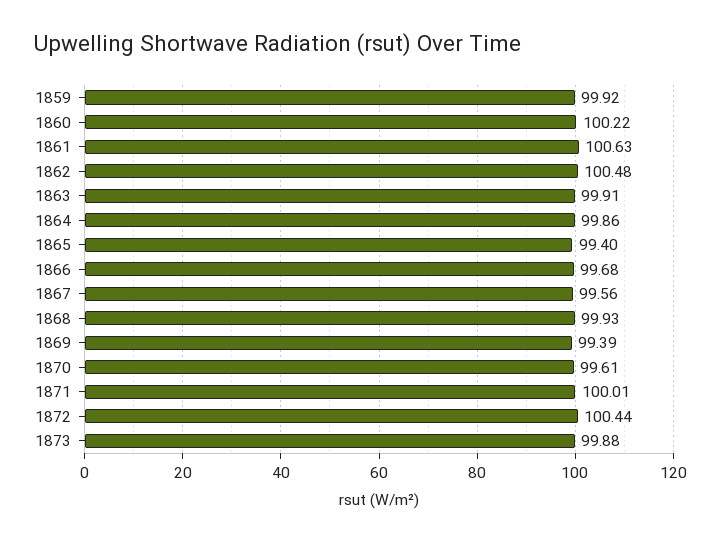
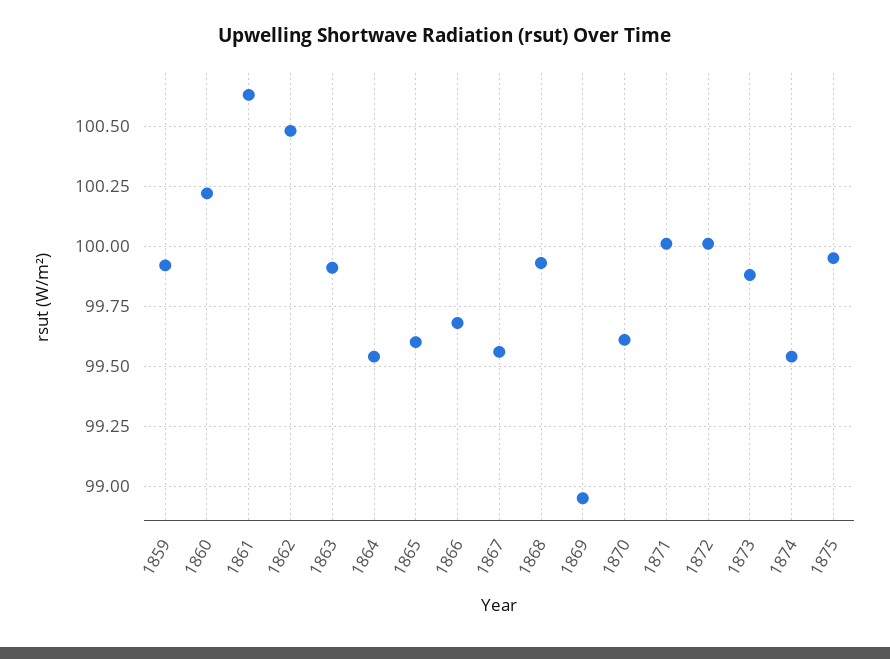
1864: 99.86 -> 99.55
1865: 99.4 -> 99.6
1869: 99.39 -> 98.95
1872: 100.44 -> 100
1874: none -> 99.55
1875: none -> 99.95

